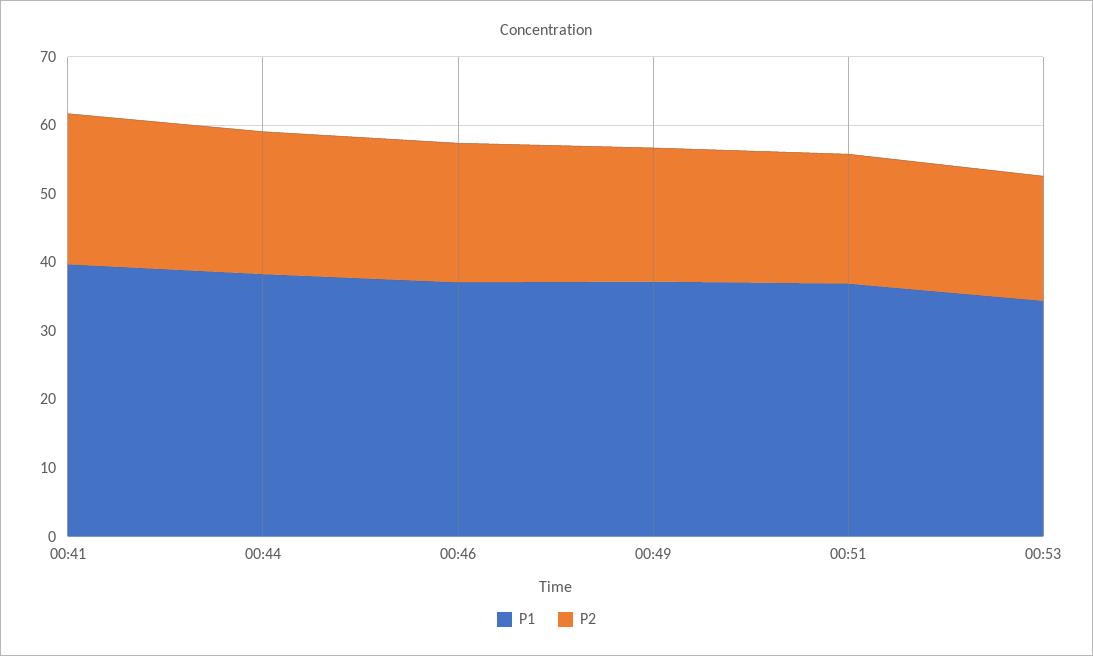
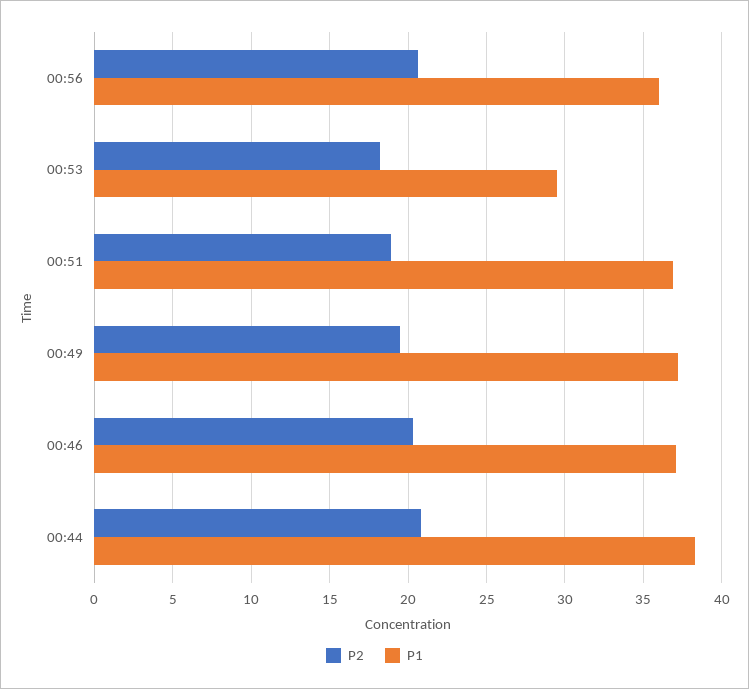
P1, 00:41: 40 -> none
P2, 00:41: 22 -> none
P1, 00:53: 34 -> 29.5
P2, 00:56: none -> 20.5
P1, 00:56: none -> 36

